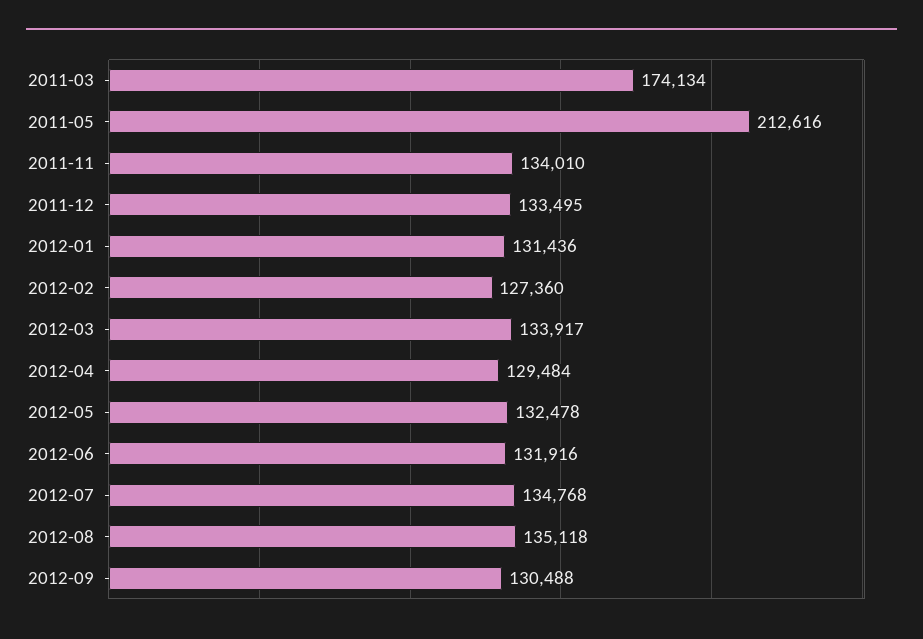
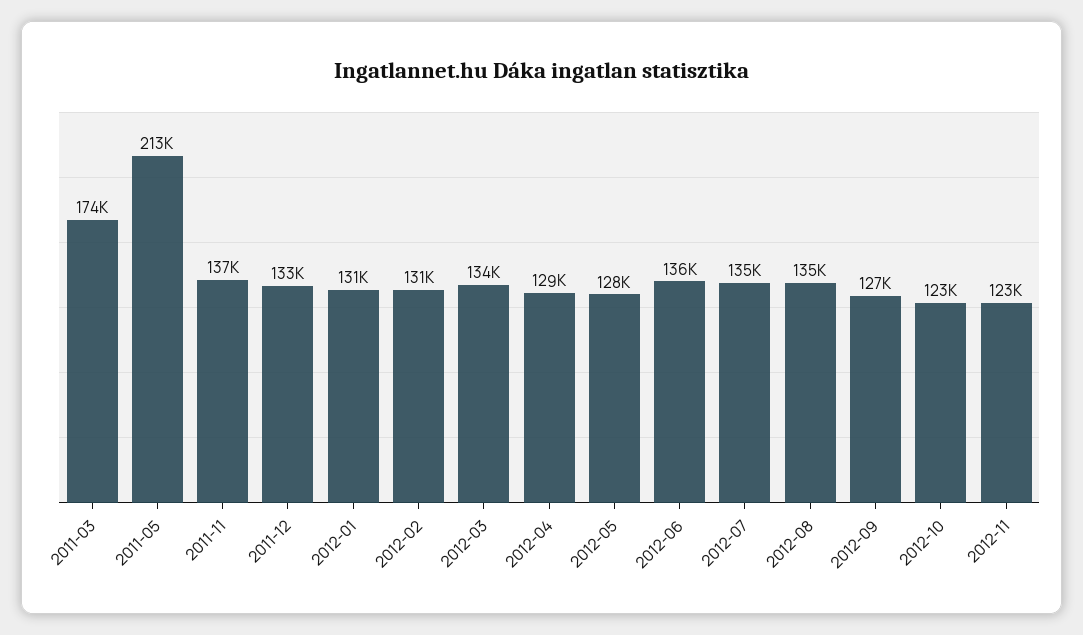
2011-11: 134010 -> 137000
2012-02: 127360 -> 131000
2012-05: 132478 -> 128000
2012-06: 131916 -> 136000
2012-09: 130488 -> 127000
2012-10: none -> 123000
2012-11: none -> 123000

